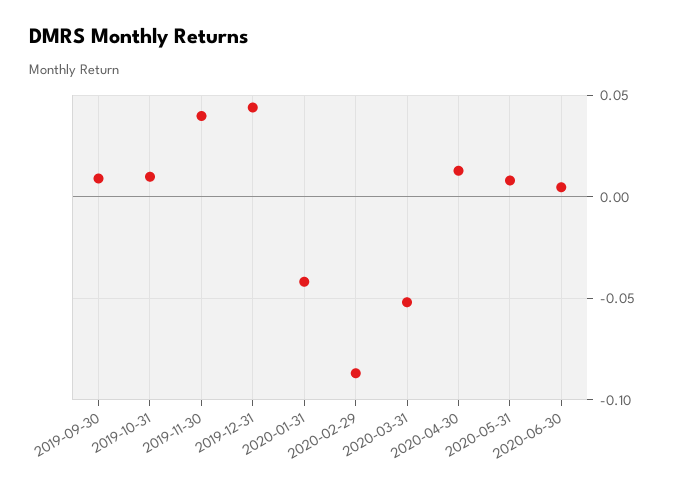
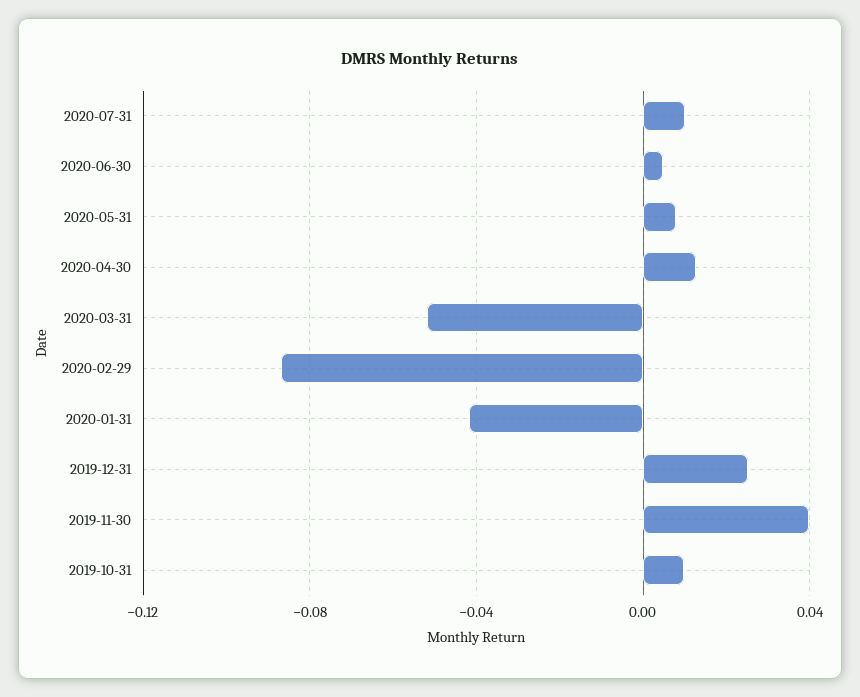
2019-09-30: 0.01 -> none
2019-12-31: 0.045 -> 0.025
2020-07-31: none -> 0.01

